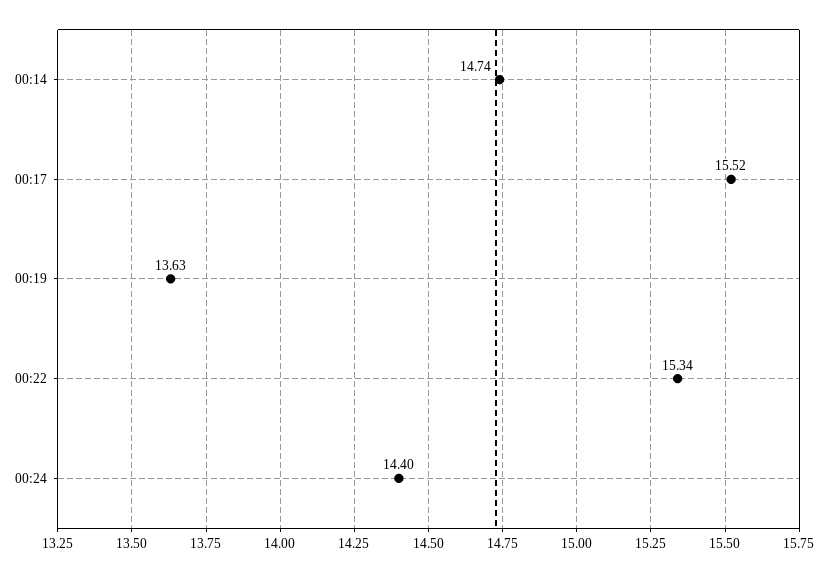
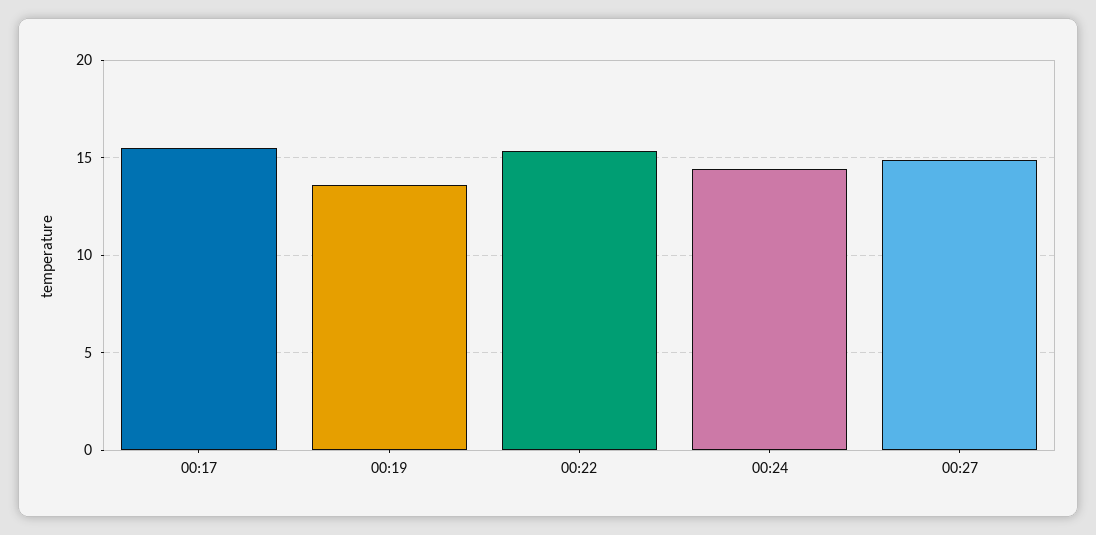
00:14: 14.74 -> none
00:27: none -> 15

